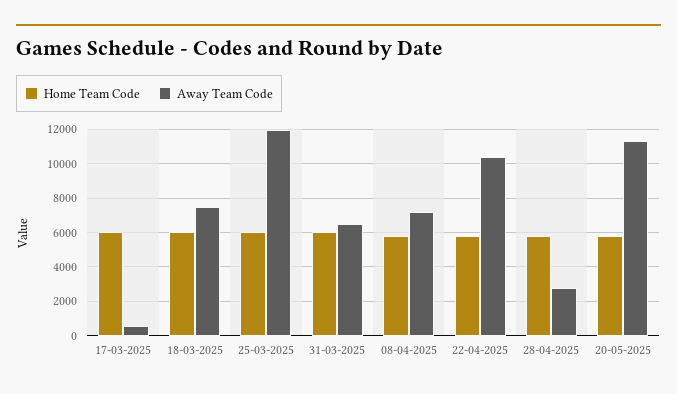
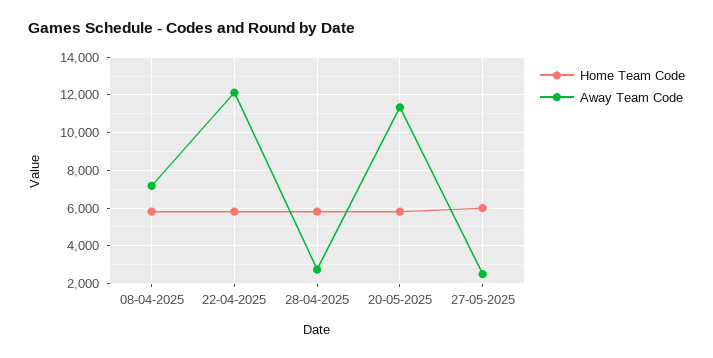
Home Team Code, 17-03-2025: 6000 -> none
Away Team Code, 17-03-2025: 500 -> none
Home Team Code, 18-03-2025: 6000 -> none
Away Team Code, 18-03-2025: 7500 -> none
Home Team Code, 25-03-2025: 6000 -> none
Away Team Code, 25-03-2025: 12000 -> none
Home Team Code, 31-03-2025: 6000 -> none
Away Team Code, 31-03-2025: 6500 -> none
Away Team Code, 22-04-2025: 10500 -> 12000
Home Team Code, 27-05-2025: none -> 6000
Away Team Code, 27-05-2025: none -> 2500

